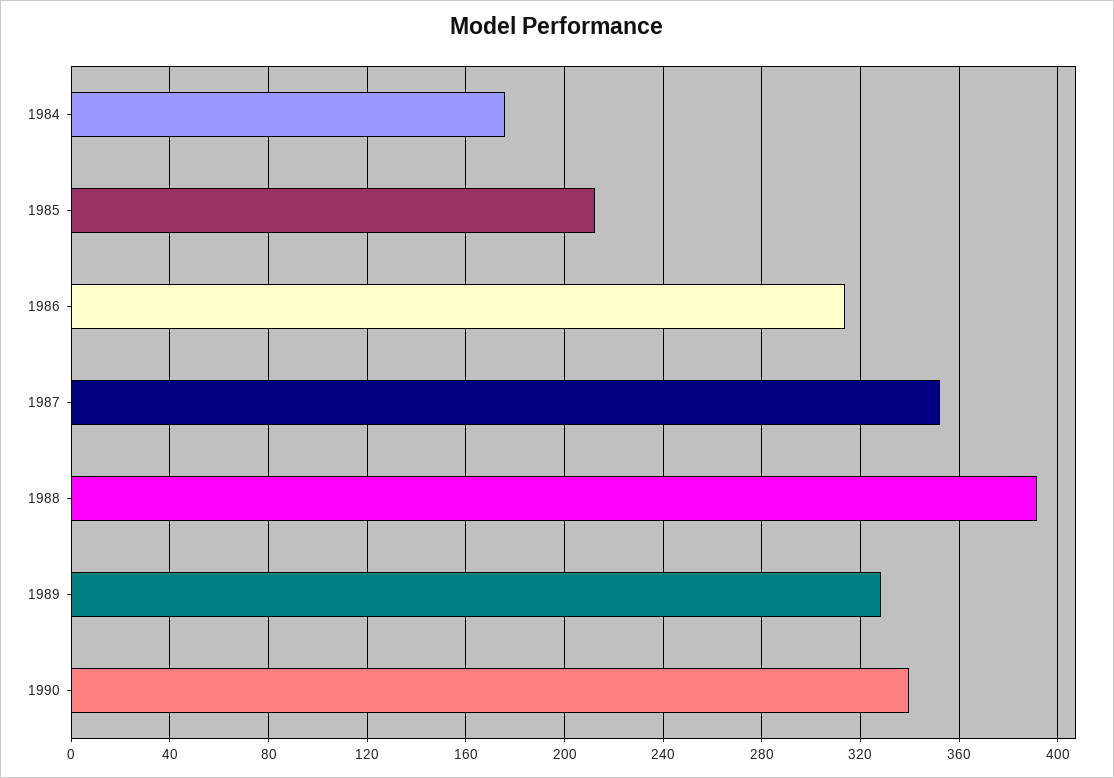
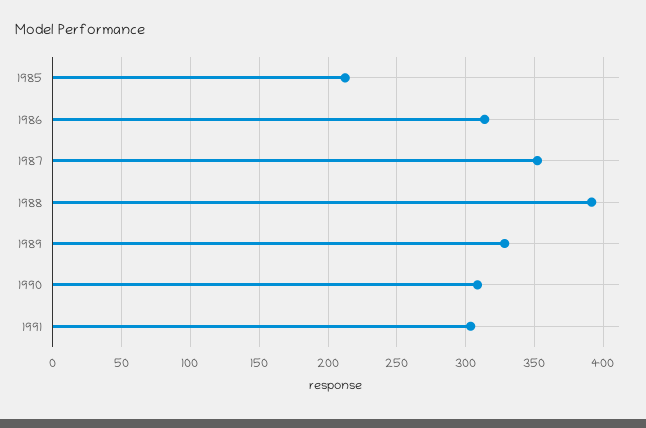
1984: 175 -> none
1990: 340 -> 310
1991: none -> 305

